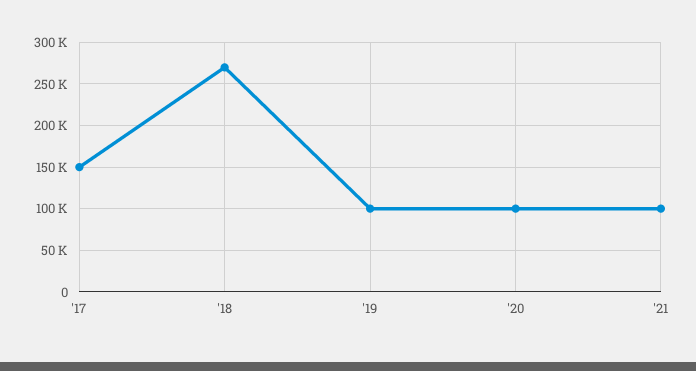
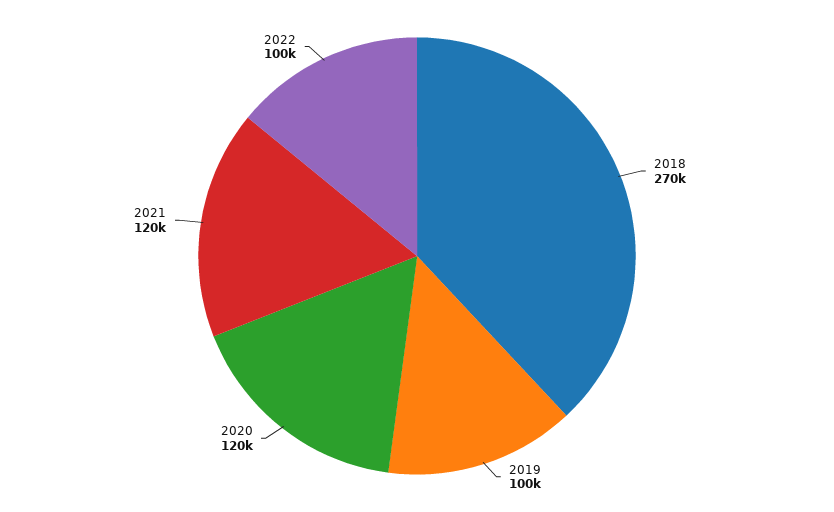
'17: 150000 -> none
'20: 100000 -> 120000
'21: 100000 -> 120000
2022: none -> 100000

